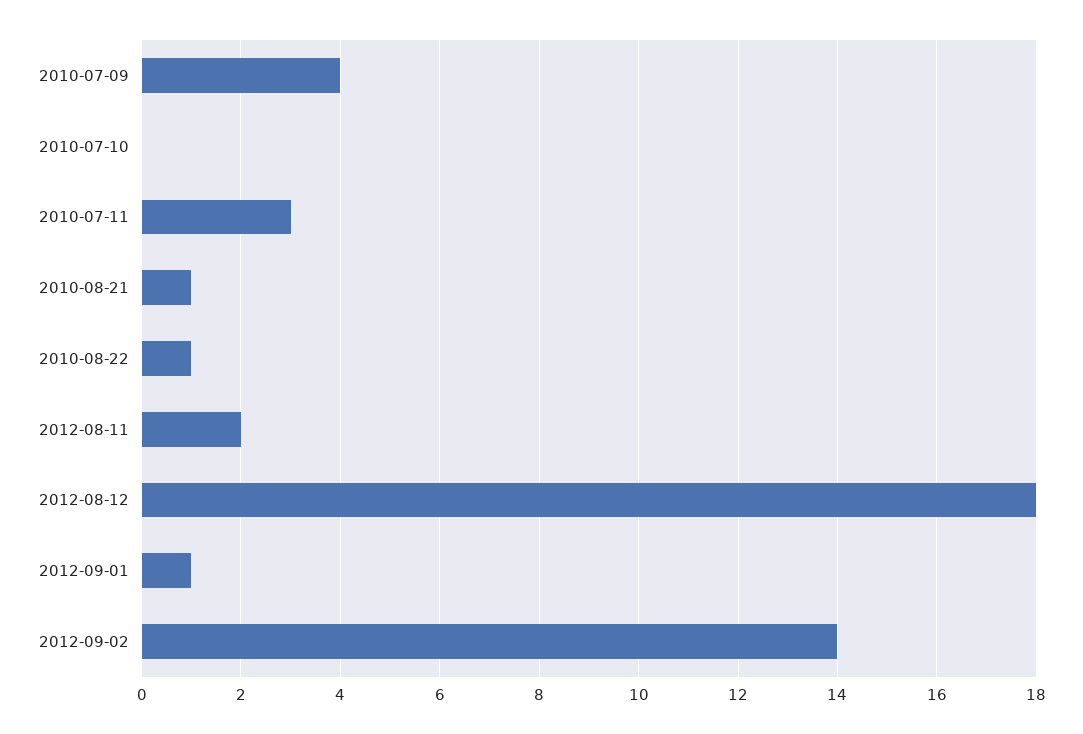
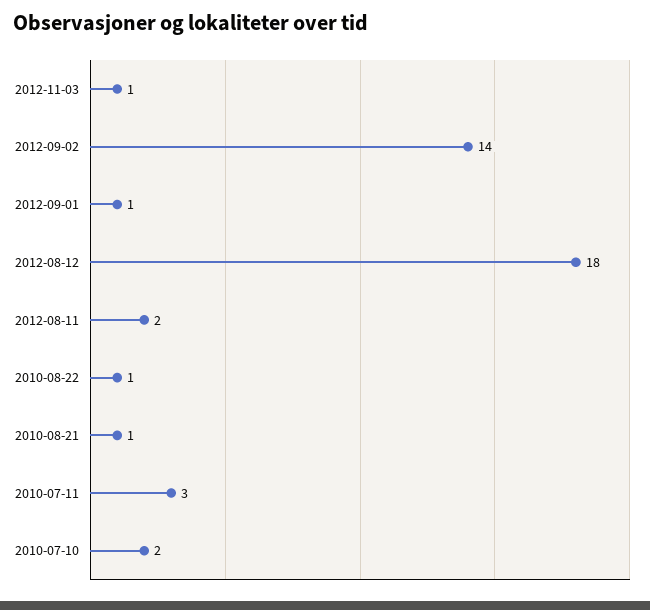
2010-07-09: 4 -> none
2010-07-10: 0 -> 2
2012-11-03: none -> 1

